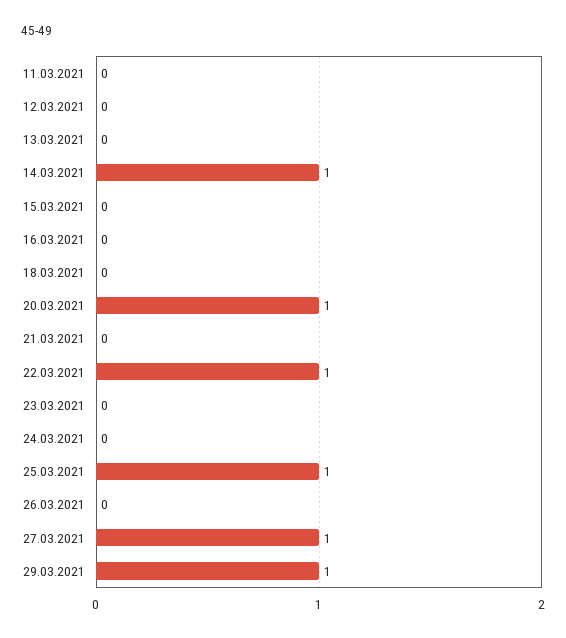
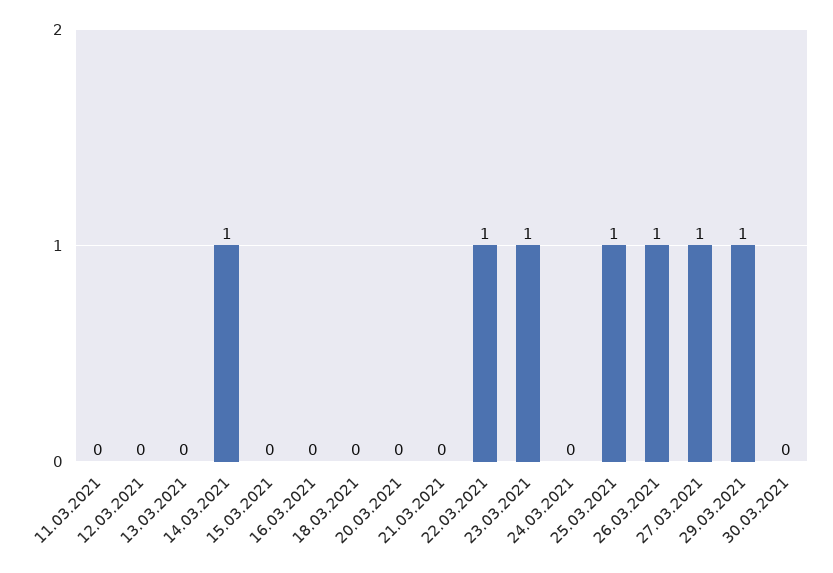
20.03.2021: 1 -> 0
23.03.2021: 0 -> 1
26.03.2021: 0 -> 1
30.03.2021: none -> 0

